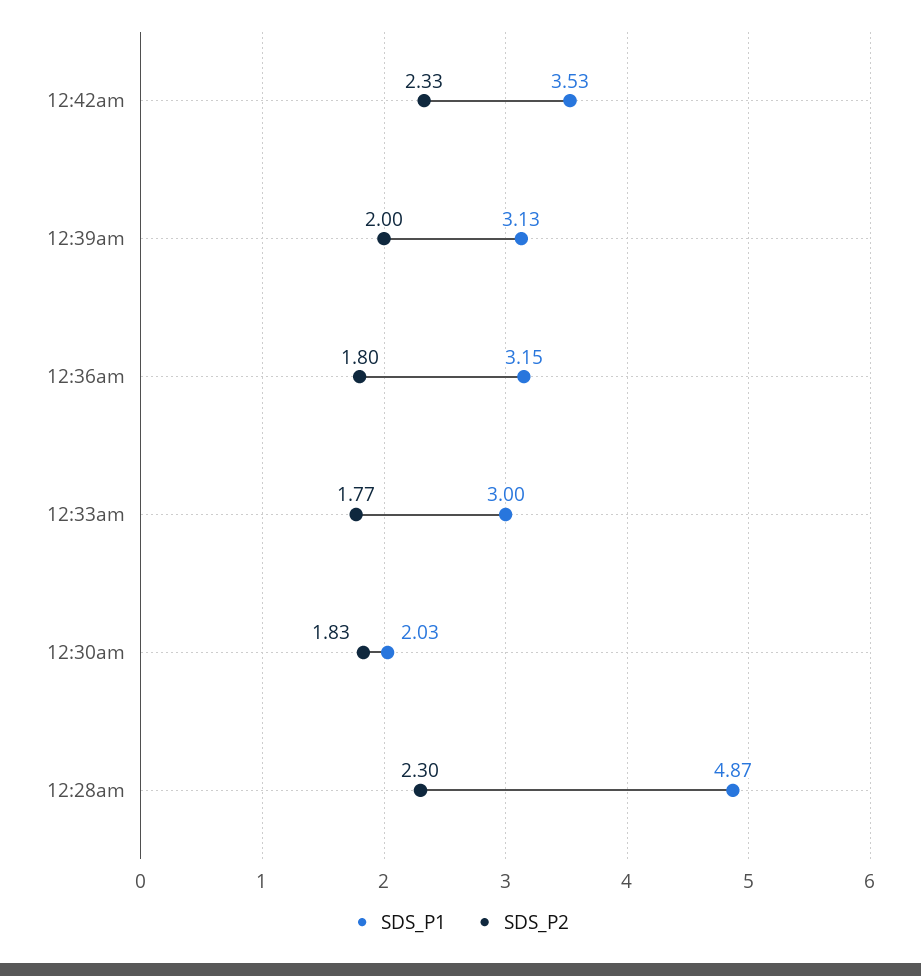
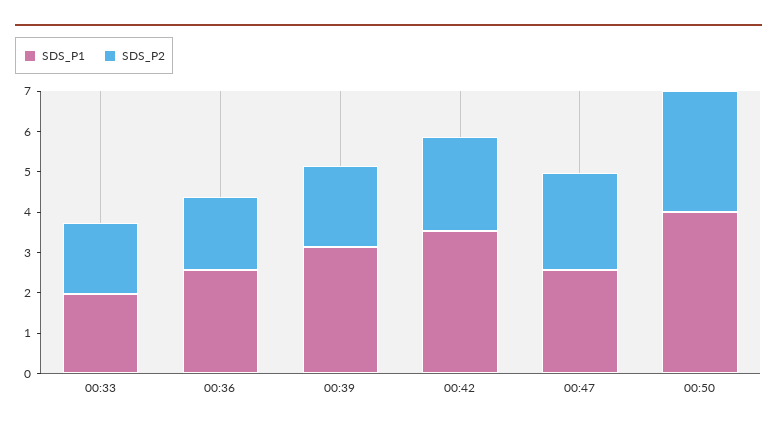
SDS_P1, 12:36am: 3.15 -> 2.6
SDS_P1, 12:33am: 3 -> 2
SDS_P1, 12:30am: 2.03 -> none
SDS_P2, 12:30am: 1.83 -> none
SDS_P1, 12:28am: 4.87 -> none
SDS_P2, 12:28am: 2.3 -> none
SDS_P1, 00:47: none -> 2.6
SDS_P2, 00:47: none -> 2.4
SDS_P1, 00:50: none -> 4
SDS_P2, 00:50: none -> 3

